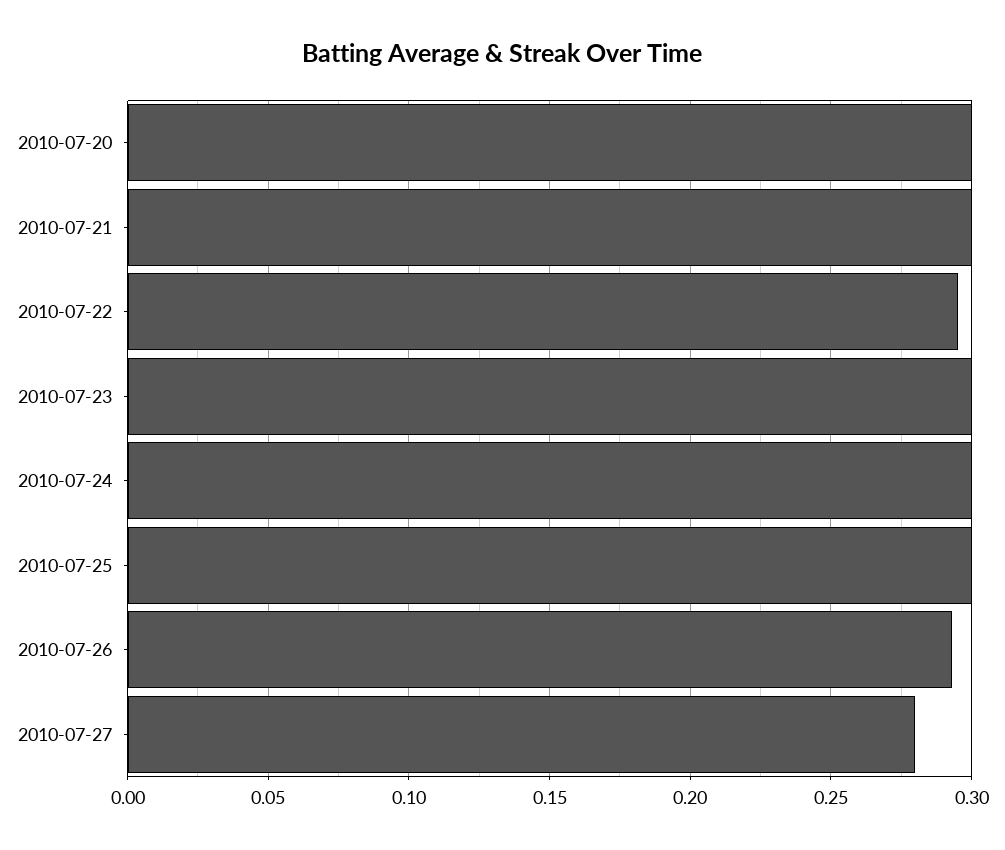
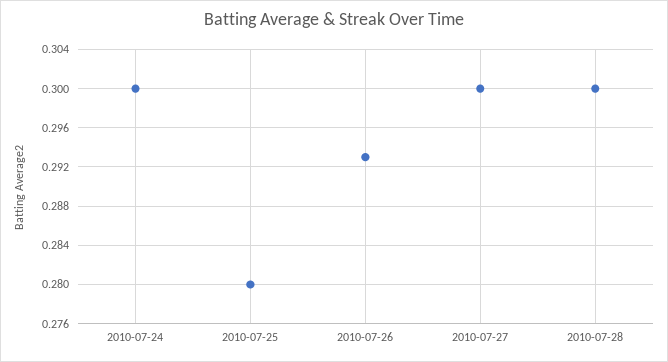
2010-07-20: 0.3 -> none
2010-07-21: 0.3 -> none
2010-07-22: 0.295 -> none
2010-07-23: 0.3 -> none
2010-07-25: 0.3 -> 0.28
2010-07-27: 0.28 -> 0.3
2010-07-28: none -> 0.3

